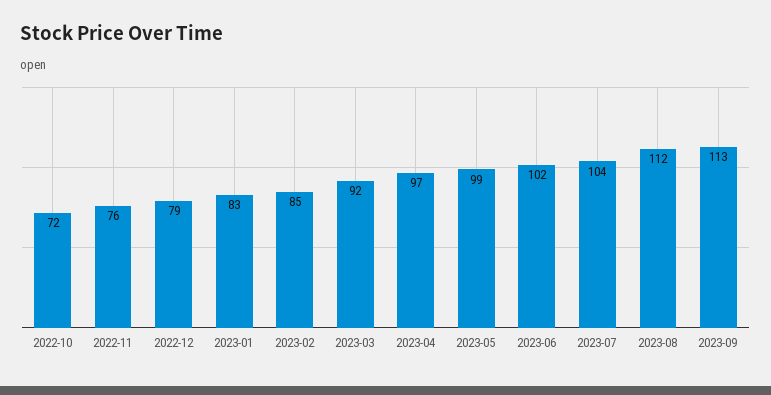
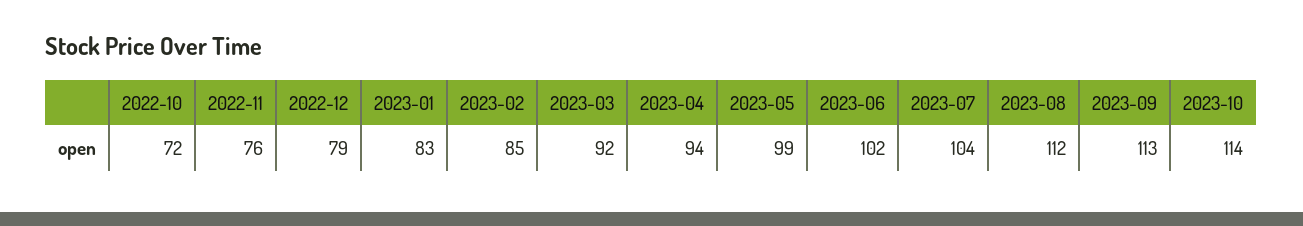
2023-04: 97 -> 94
2023-10: none -> 114

